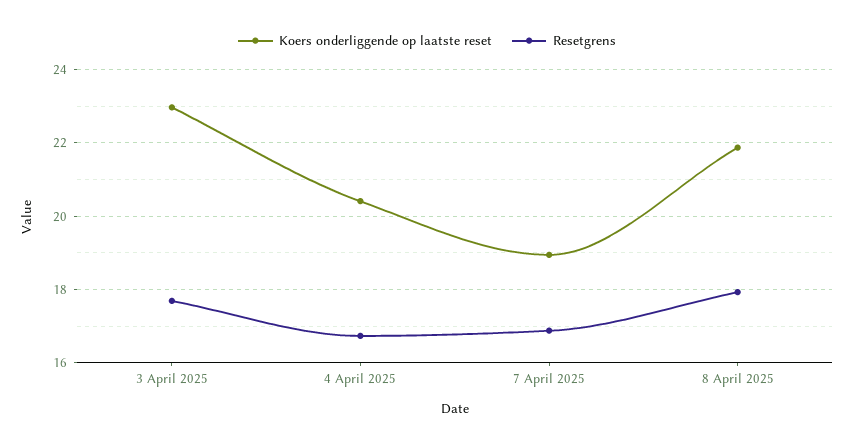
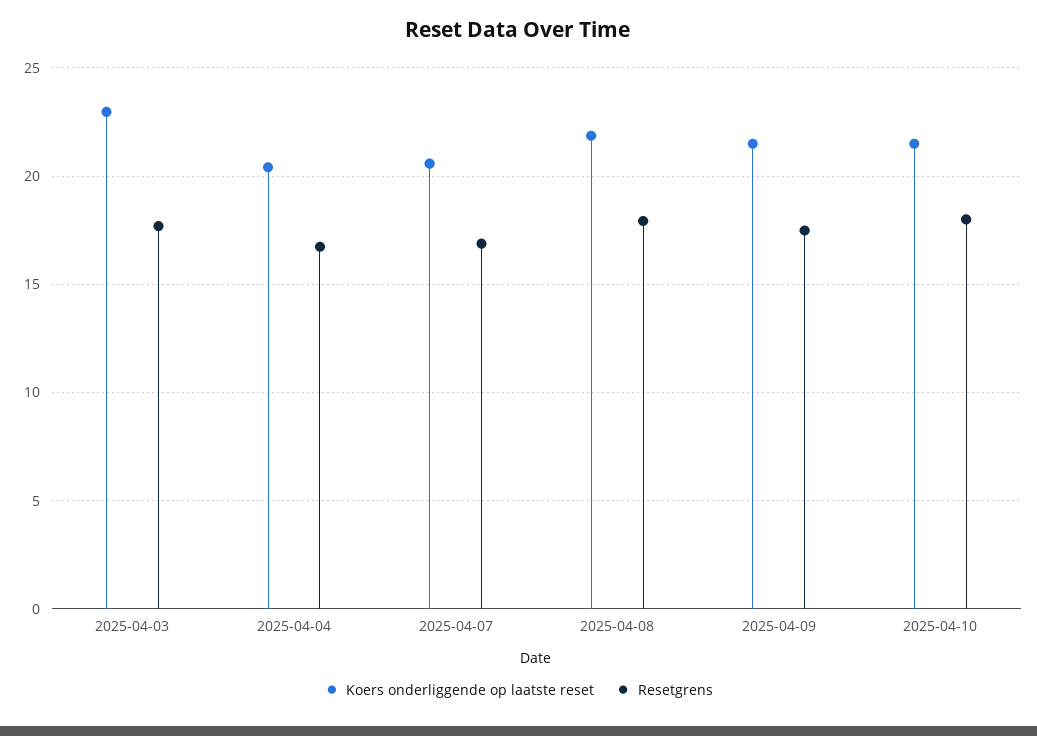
Koers onderliggende op laatste reset, 7 April 2025: 19 -> 20.5
Koers onderliggende op laatste reset, 2025-04-09: none -> 21.5
Resetgrens, 2025-04-09: none -> 17.5
Koers onderliggende op laatste reset, 2025-04-10: none -> 21.5
Resetgrens, 2025-04-10: none -> 18

